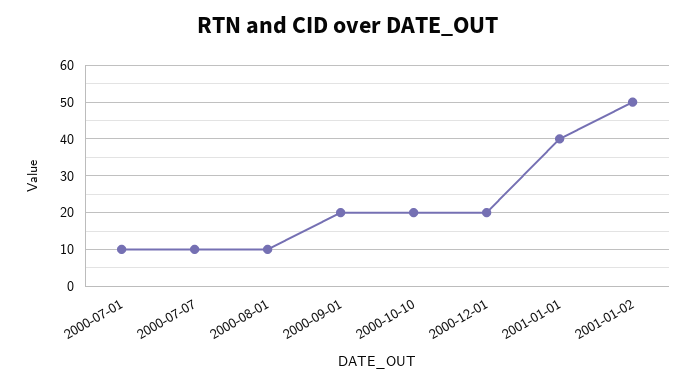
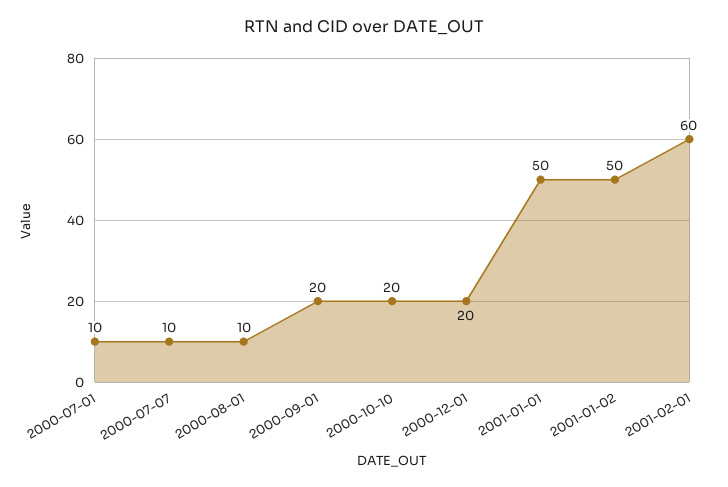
2001-01-01: 40 -> 50
2001-02-01: none -> 60

